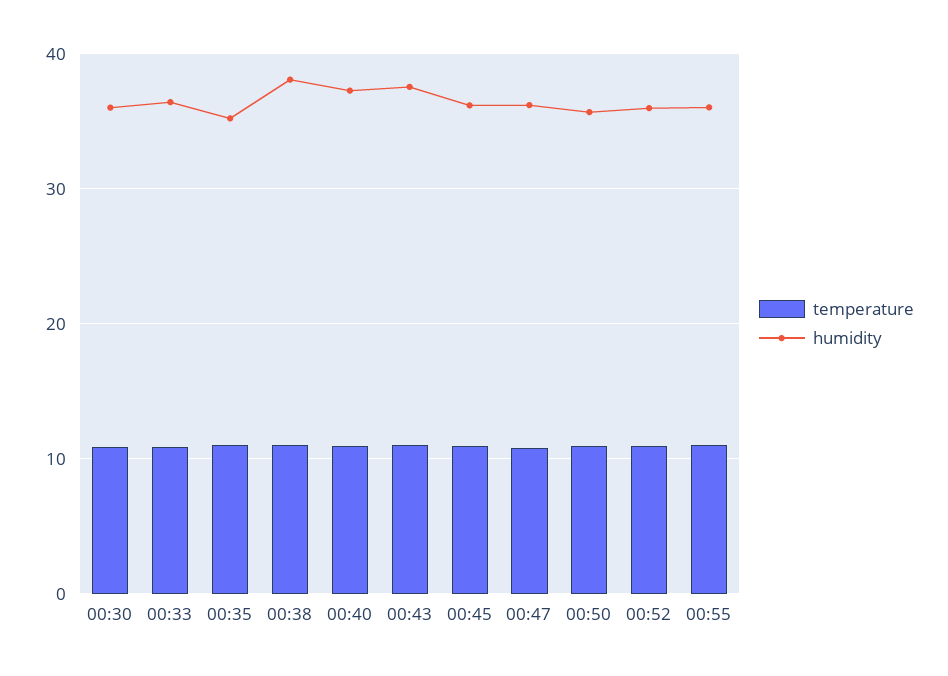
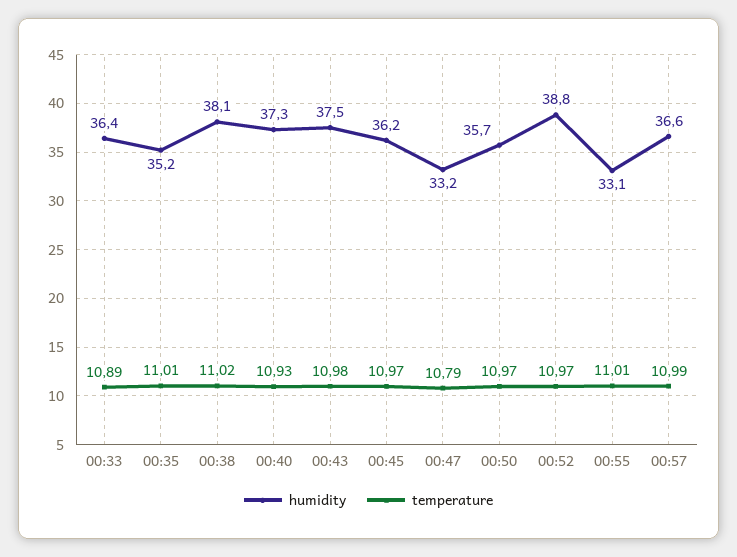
temperature, 00:30: 11 -> none
humidity, 00:30: 36 -> none
humidity, 00:47: 36 -> 33.2
humidity, 00:52: 36 -> 38.8
humidity, 00:55: 36 -> 33.1
humidity, 00:57: none -> 36.6
temperature, 00:57: none -> 10.99

